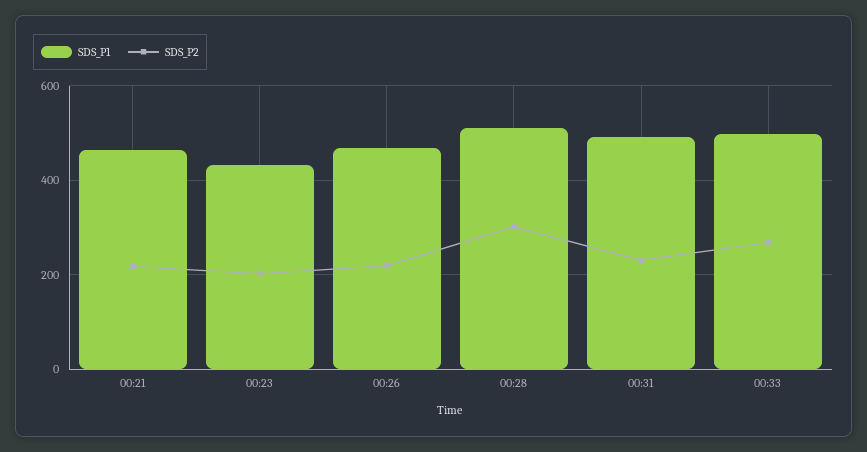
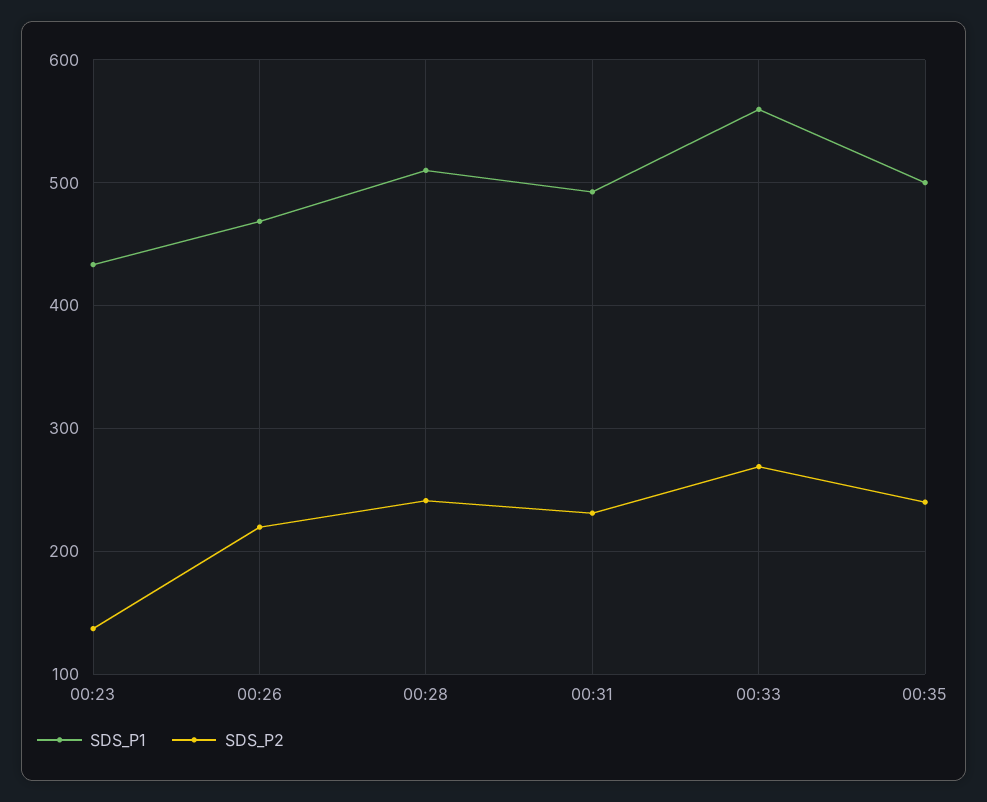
SDS_P1, 00:21: 460 -> none
SDS_P2, 00:21: 220 -> none
SDS_P2, 00:23: 200 -> 140
SDS_P2, 00:28: 300 -> 240
SDS_P1, 00:33: 500 -> 560
SDS_P1, 00:35: none -> 500
SDS_P2, 00:35: none -> 240

